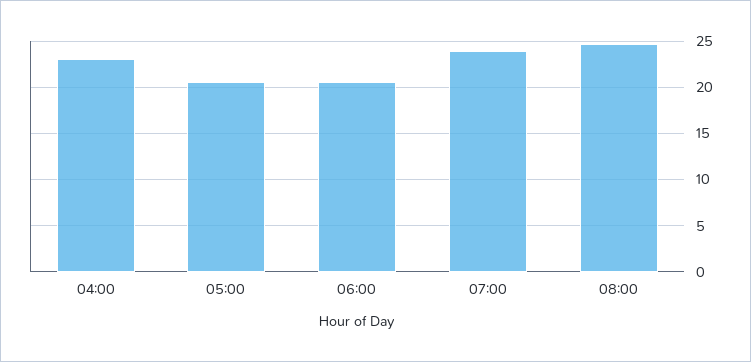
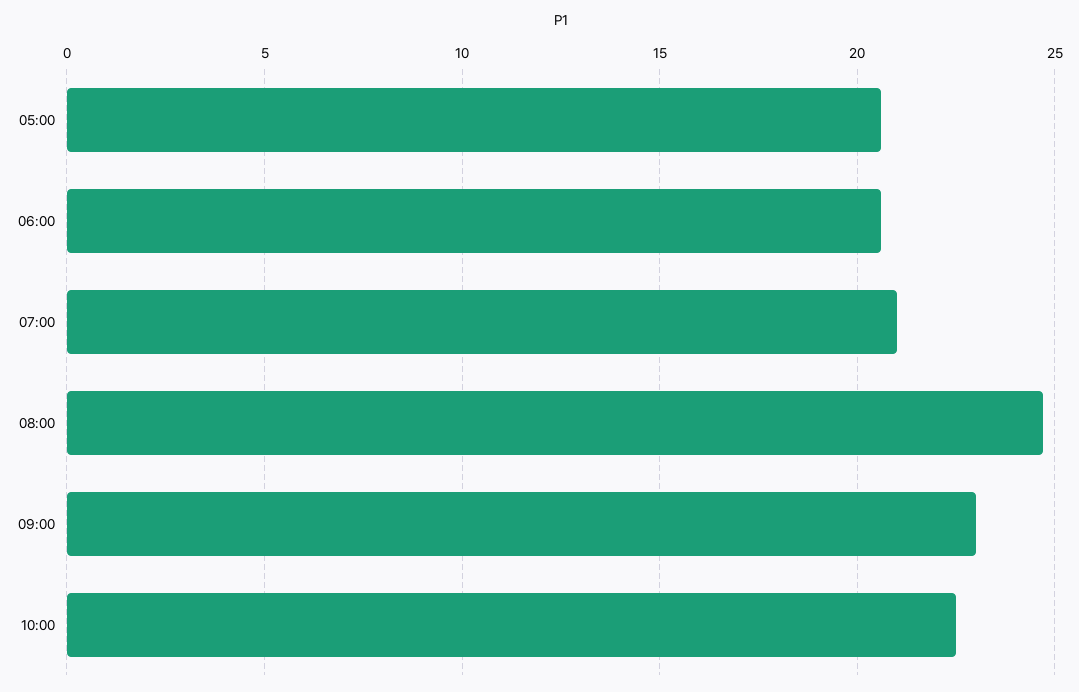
04:00: 23 -> none
07:00: 24 -> 21
09:00: none -> 23
10:00: none -> 22.5

